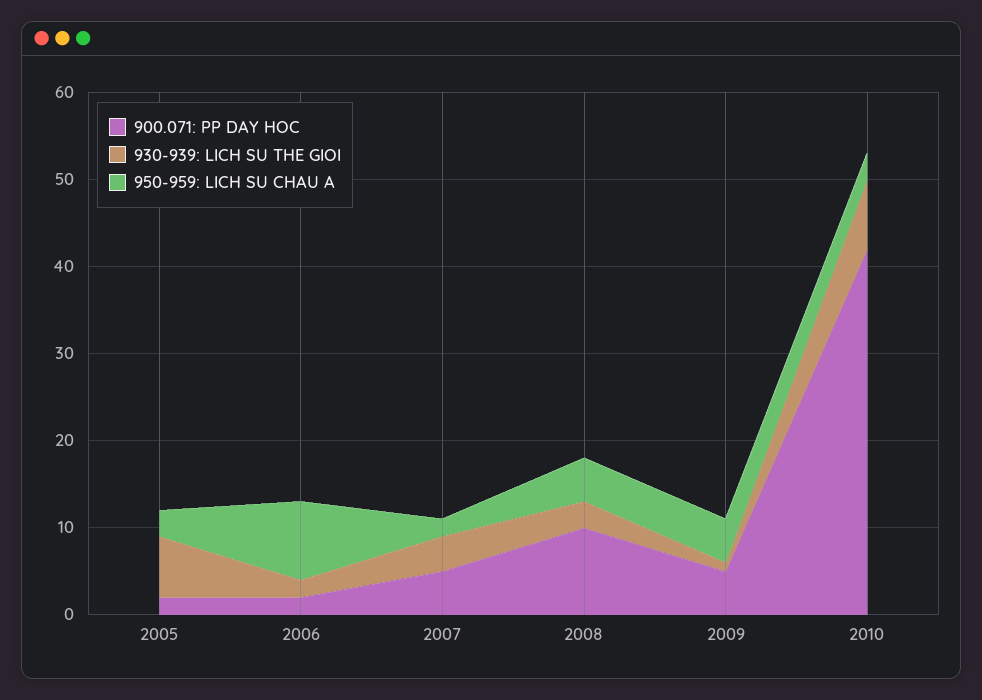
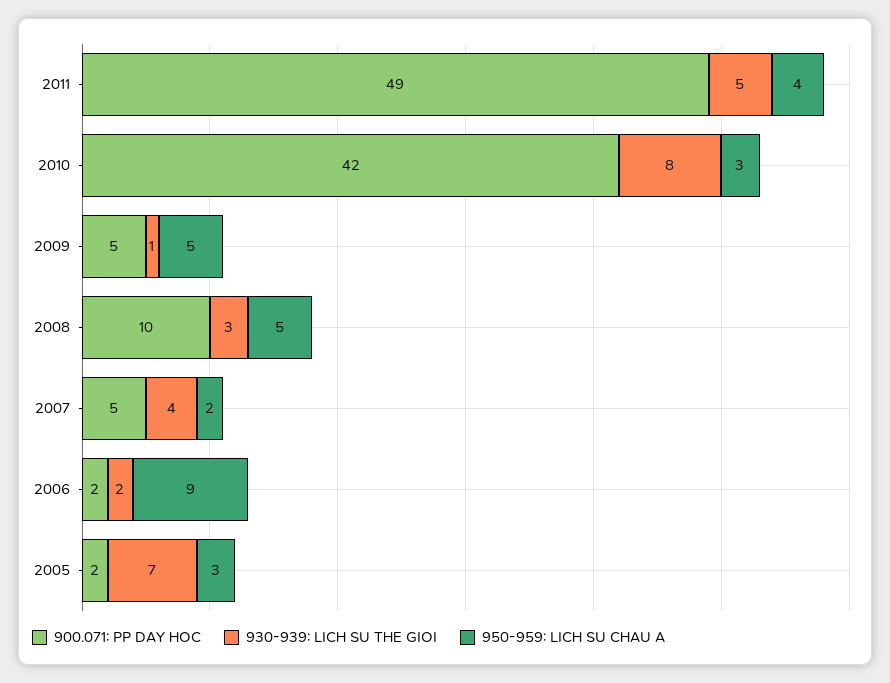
900.071: PP DAY HOC, 2011: none -> 49
930-939: LICH SU THE GIOI, 2011: none -> 5
950-959: LICH SU CHAU A, 2011: none -> 4

